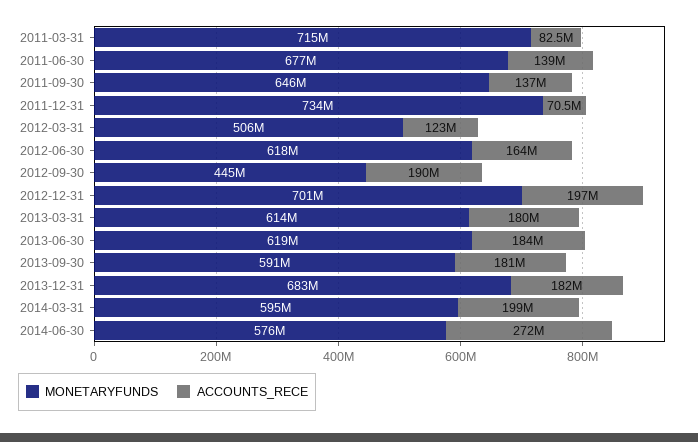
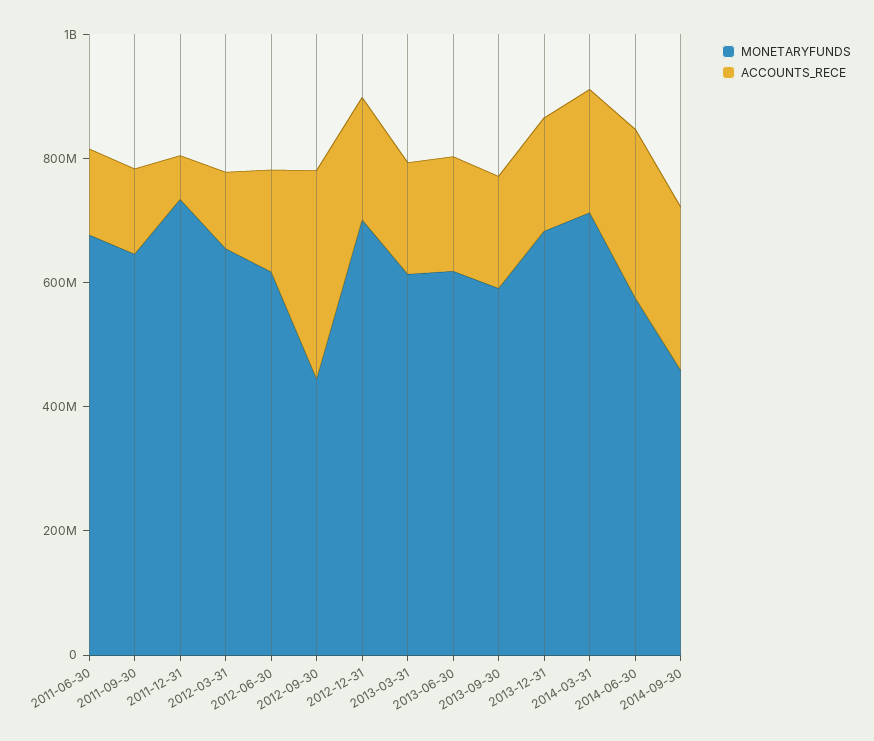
MONETARYFUNDS, 2011-03-31: 715000000 -> none
ACCOUNTS_RECE, 2011-03-31: 82500000 -> none
MONETARYFUNDS, 2012-03-31: 506000000 -> 650000000
ACCOUNTS_RECE, 2012-09-30: 190000000 -> 350000000
MONETARYFUNDS, 2014-03-31: 595000000 -> 700000000
MONETARYFUNDS, 2014-09-30: none -> 450000000
ACCOUNTS_RECE, 2014-09-30: none -> 250000000

